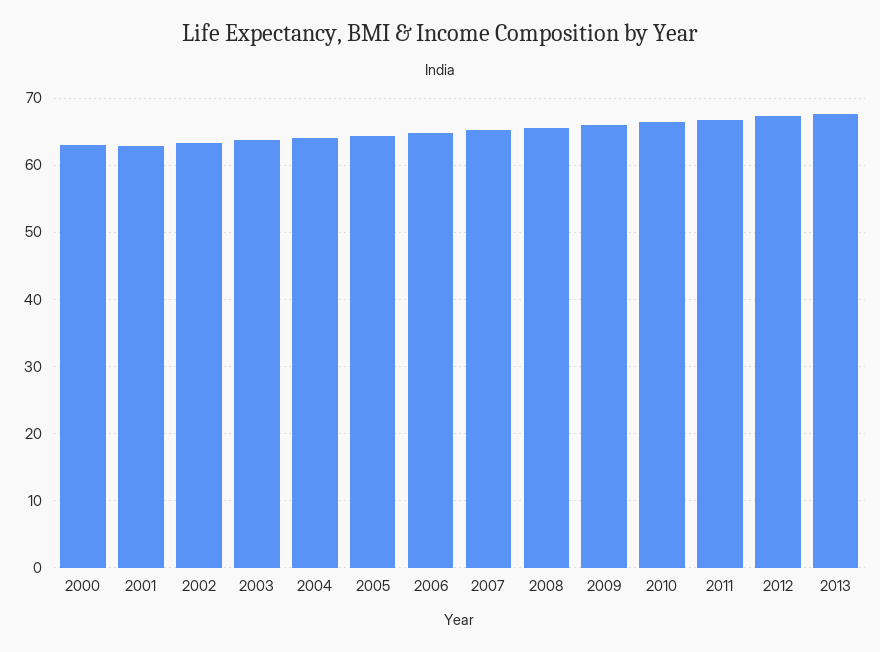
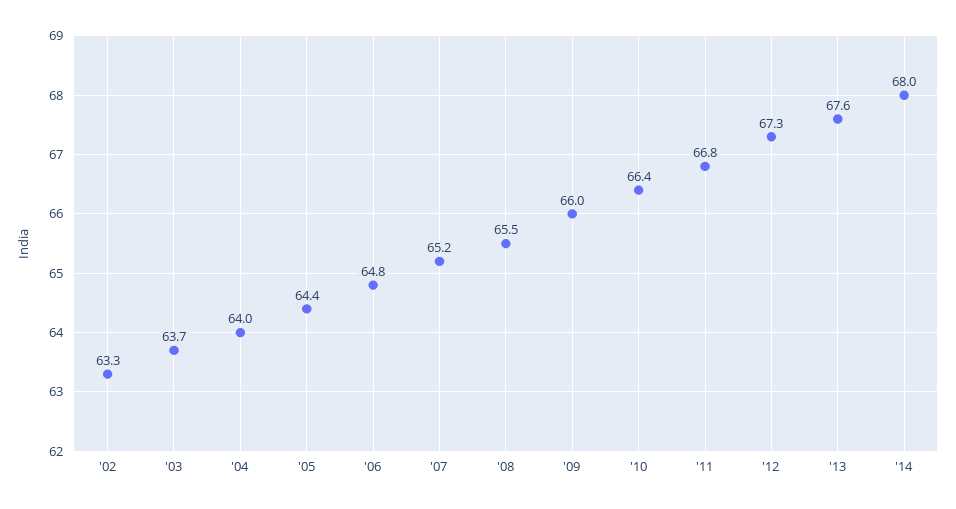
2000: 63 -> none
2001: 63 -> none
'14: none -> 68

